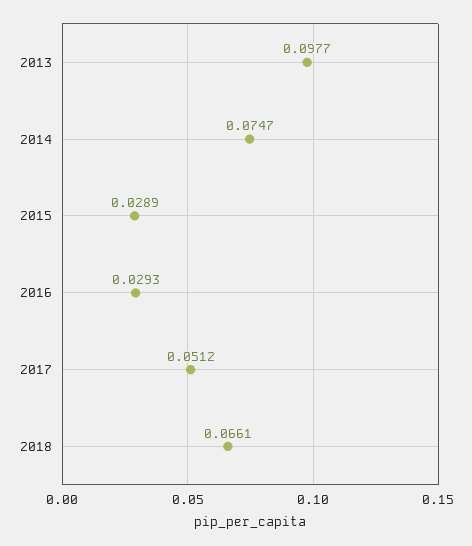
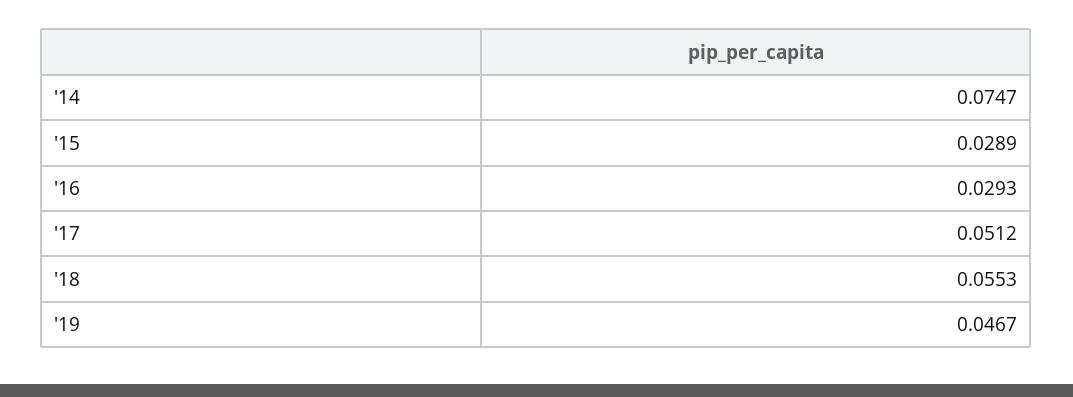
2013: 0.0977 -> none
2018: 0.0661 -> 0.0553
'19: none -> 0.0467

